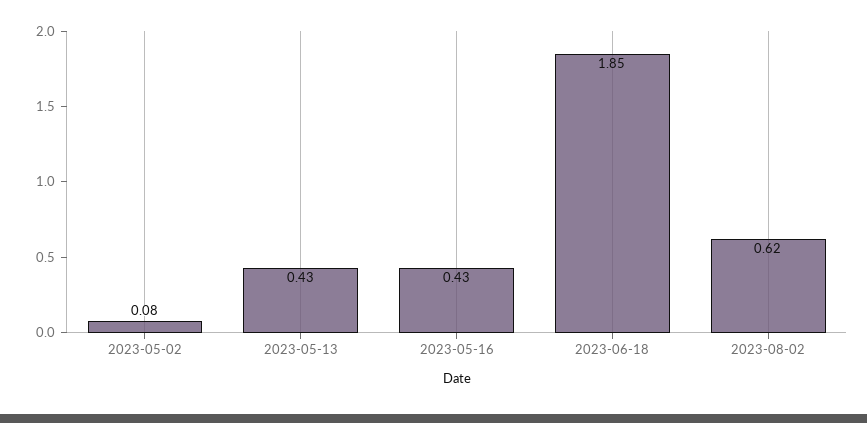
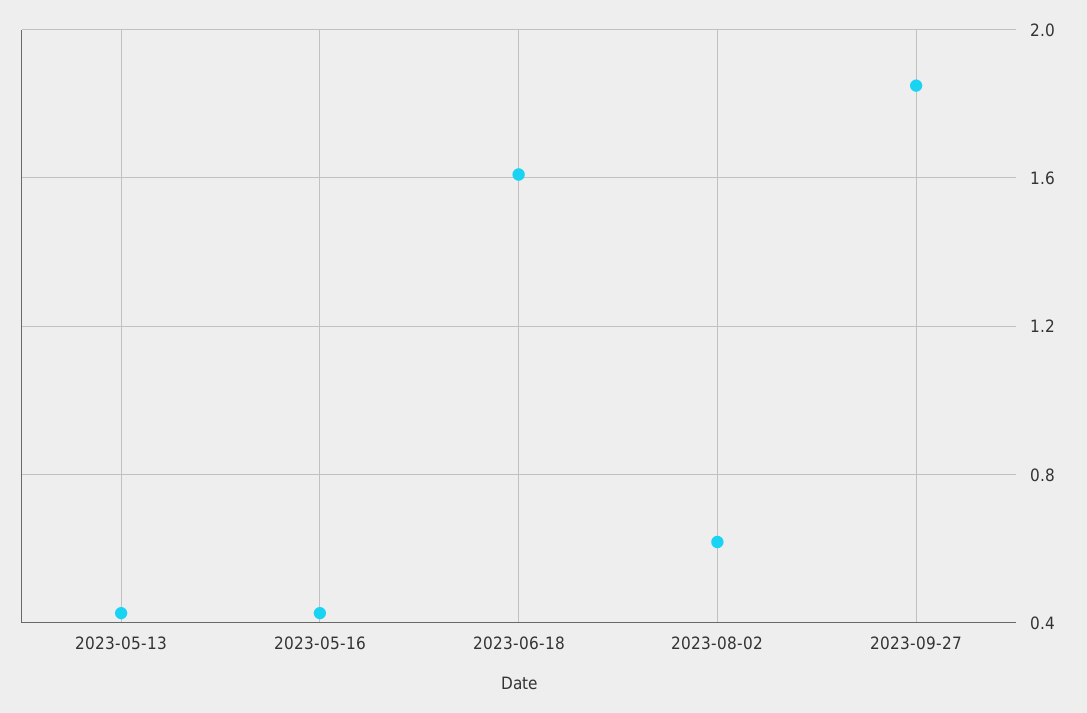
2023-05-02: 0.08 -> none
2023-06-18: 1.85 -> 1.6
2023-09-27: none -> 1.85

